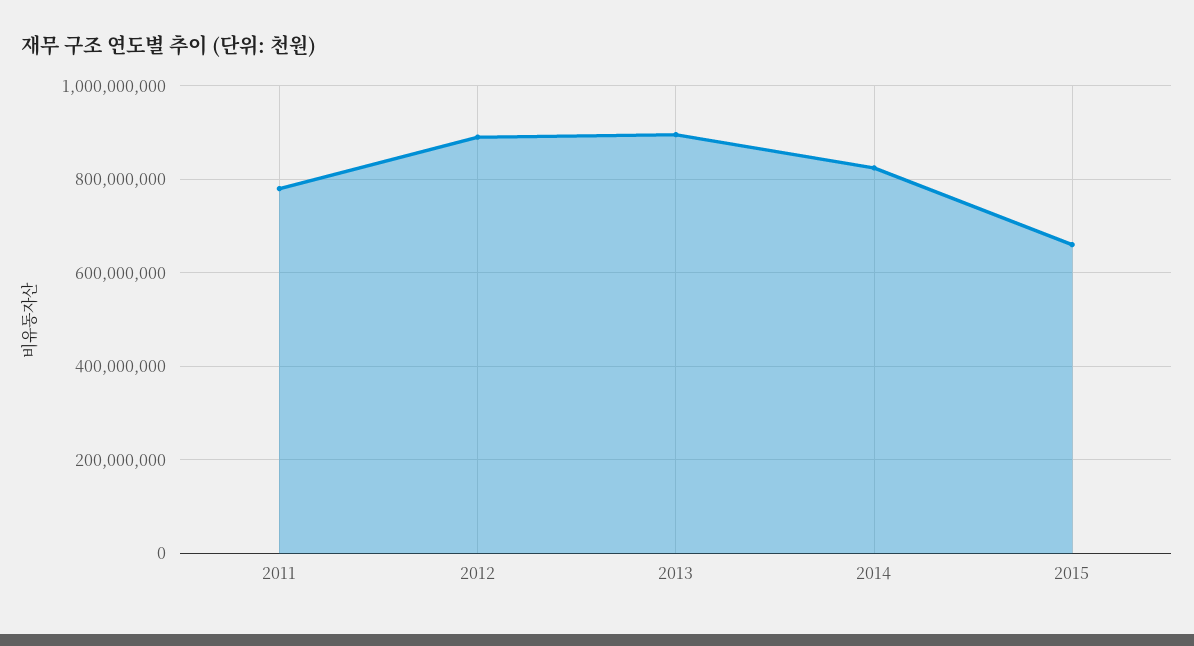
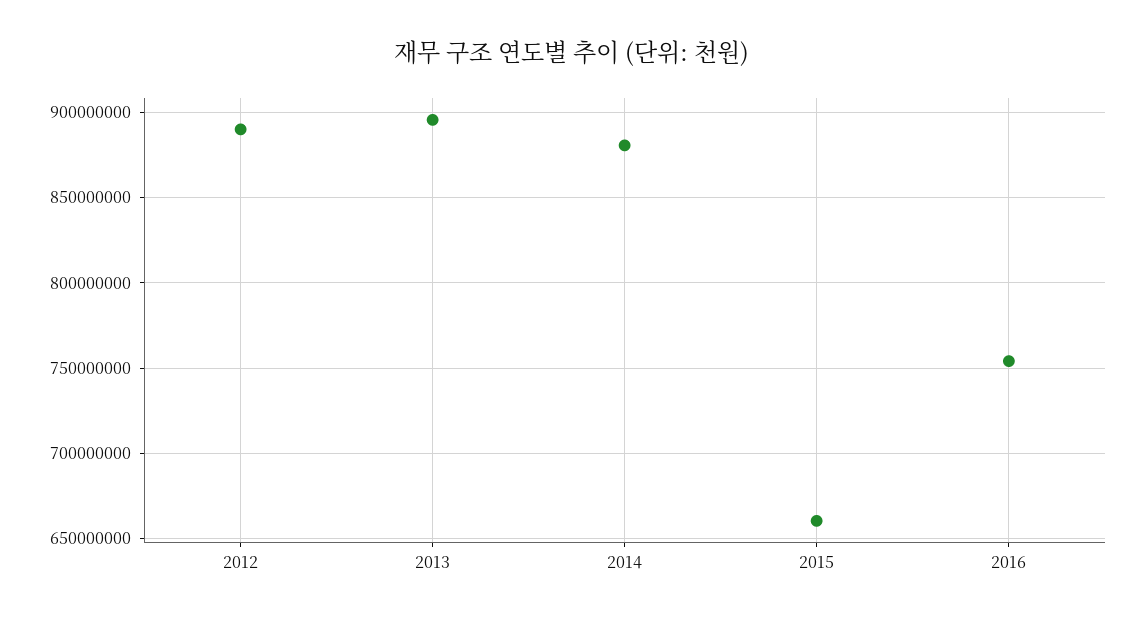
2011: 780000000 -> none
2014: 820000000 -> 880000000
2016: none -> 755000000

